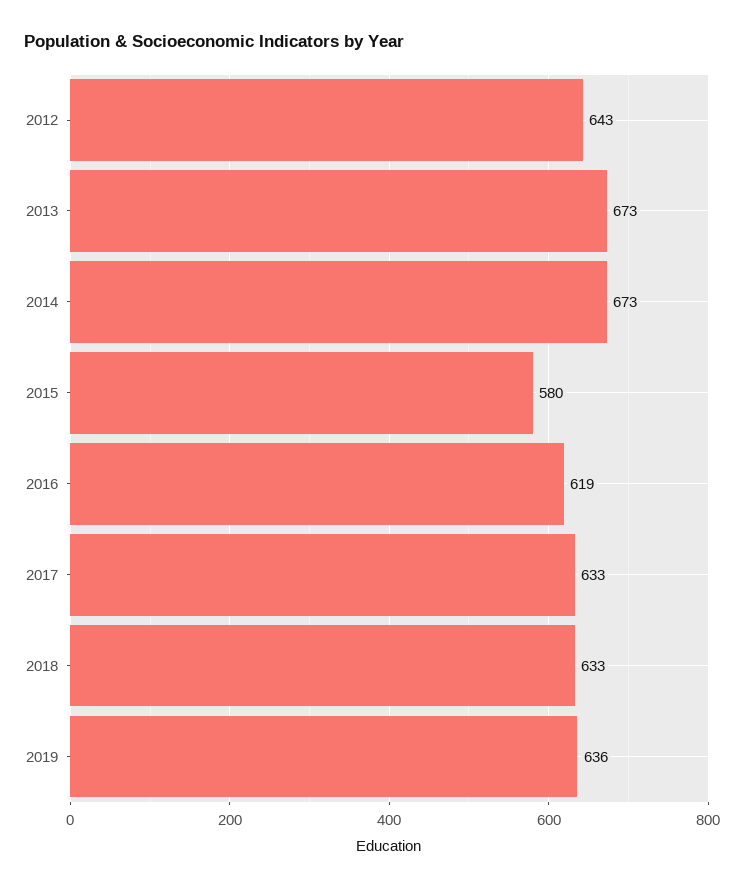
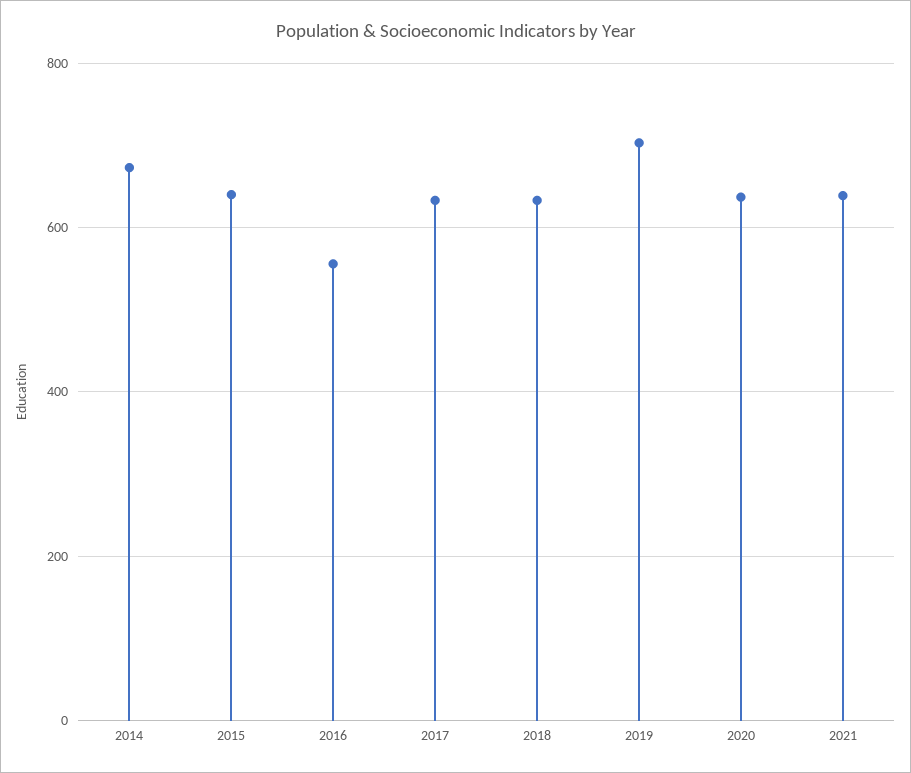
2012: 643 -> none
2013: 673 -> none
2015: 580 -> 640
2016: 619 -> 560
2019: 636 -> 700
2020: none -> 640
2021: none -> 640

